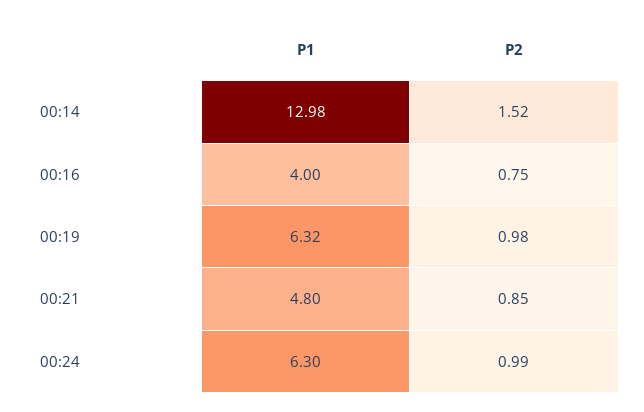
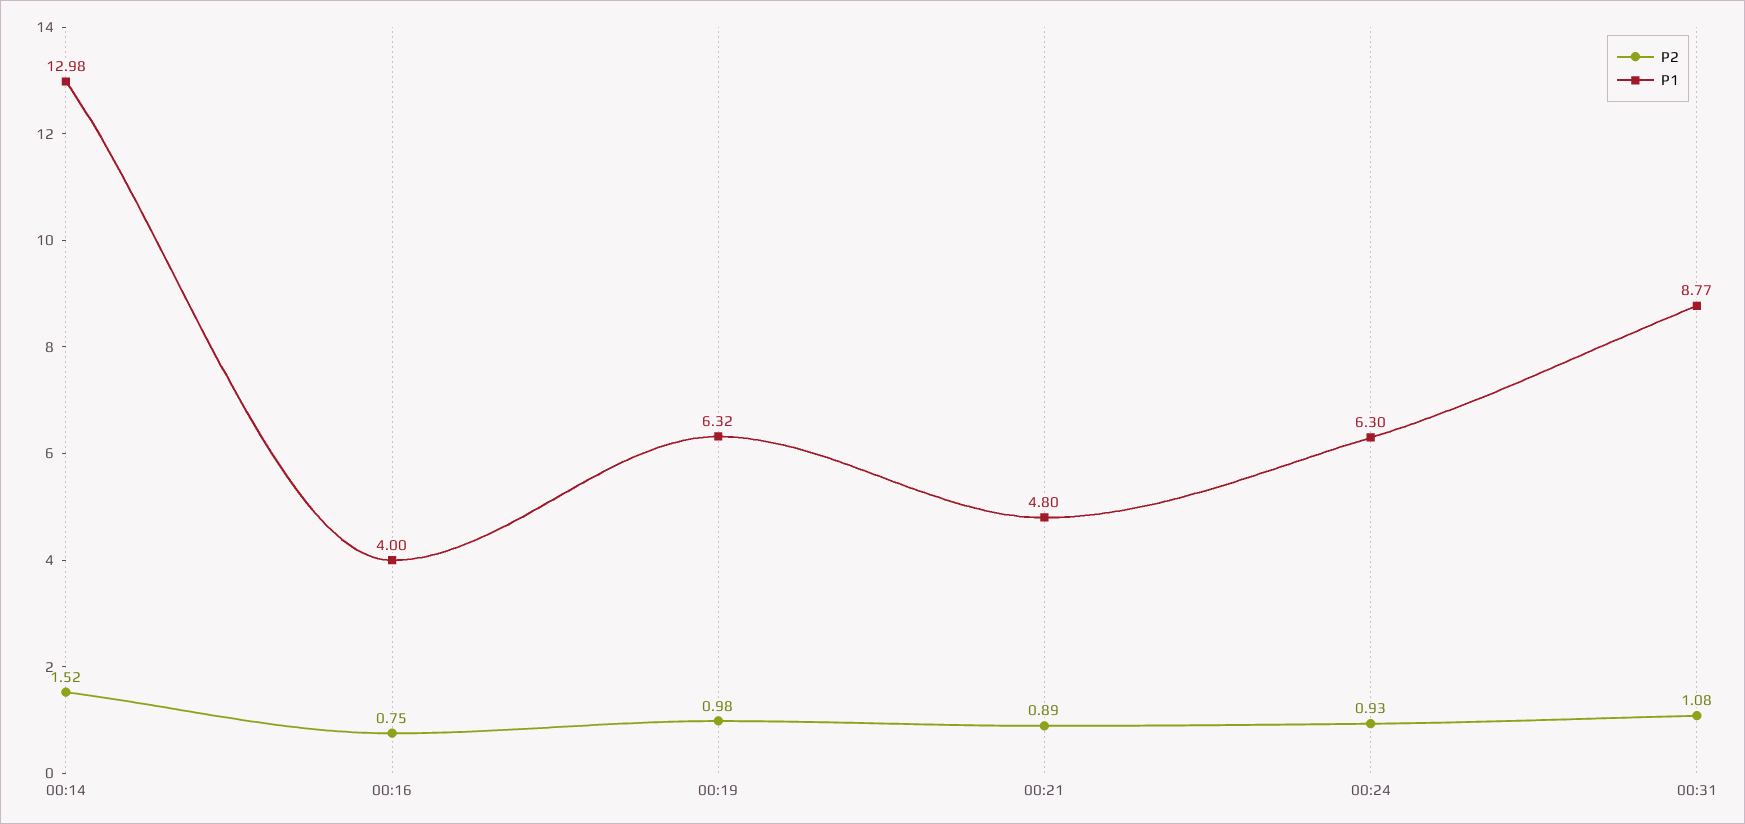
P2, 00:21: 0.85 -> 0.89
P2, 00:24: 0.99 -> 0.93
P2, 00:31: none -> 1.08
P1, 00:31: none -> 8.77

